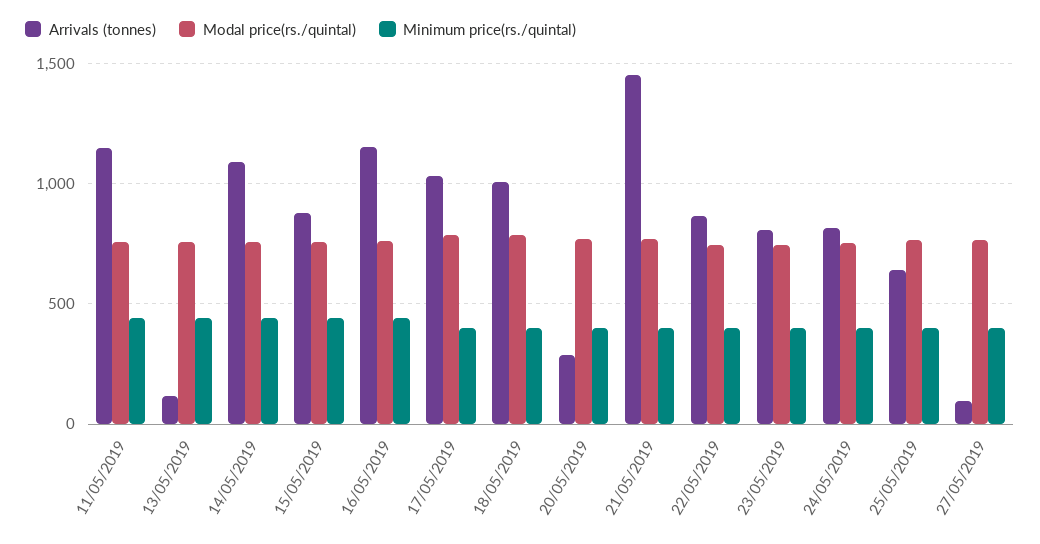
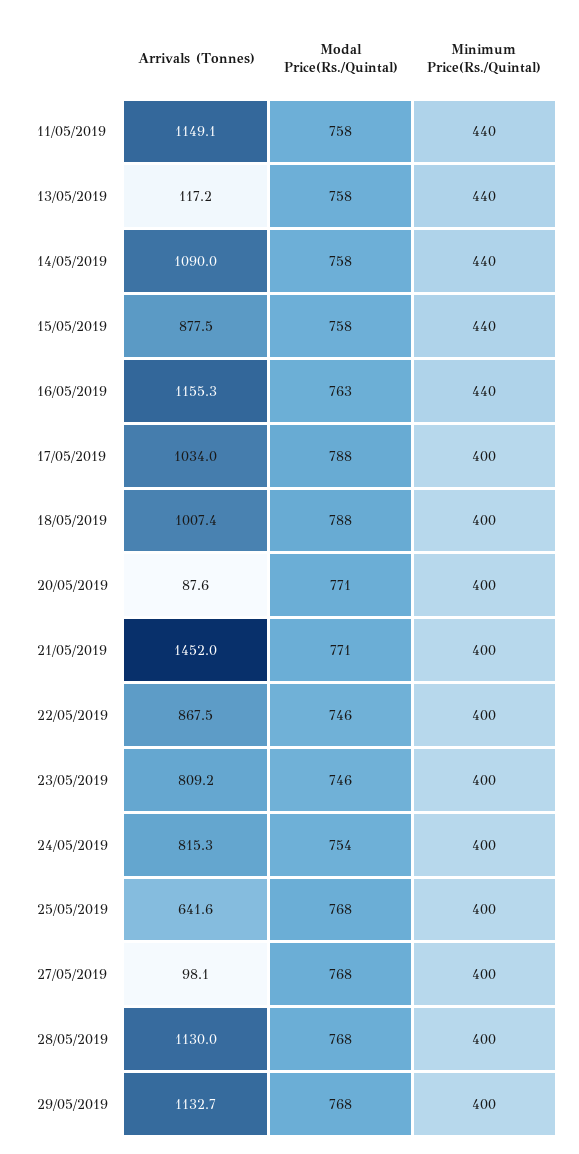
Arrivals (tonnes), 20/05/2019: 300 -> 87.6
Arrivals (tonnes), 28/05/2019: none -> 1130
Modal price(rs./quintal), 28/05/2019: none -> 768
Minimum price(rs./quintal), 28/05/2019: none -> 400
Arrivals (tonnes), 29/05/2019: none -> 1132.7
Modal price(rs./quintal), 29/05/2019: none -> 768
Minimum price(rs./quintal), 29/05/2019: none -> 400

